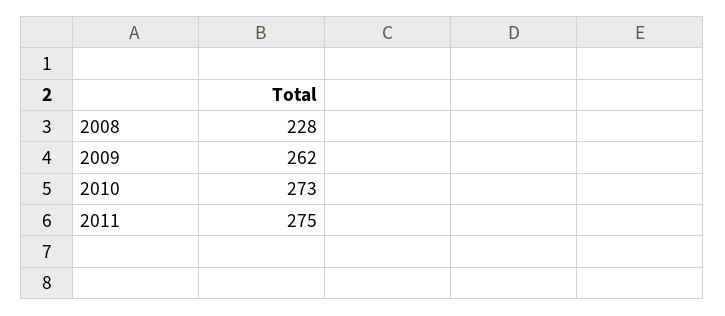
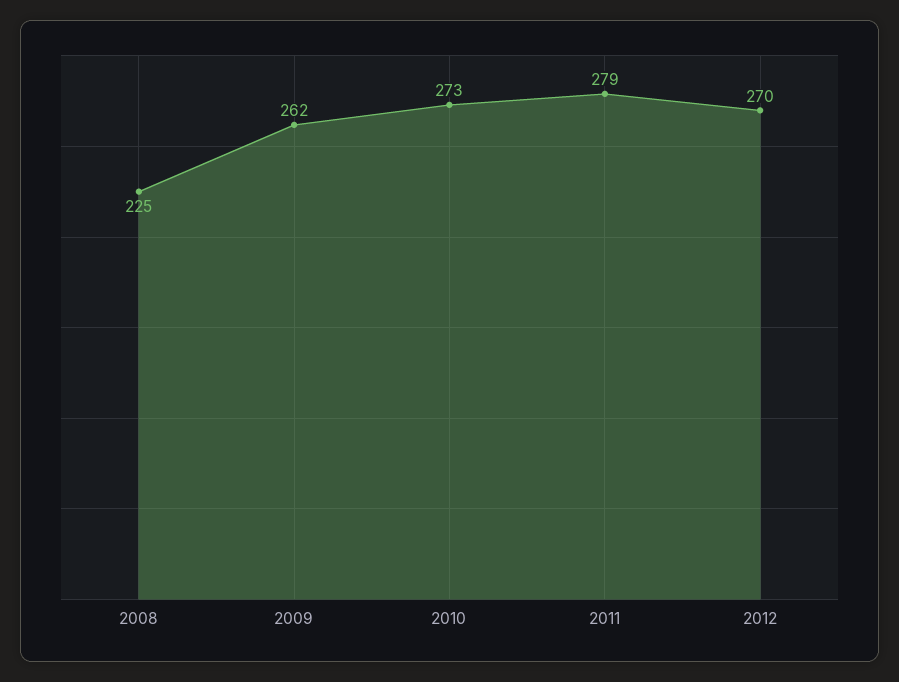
2008: 228 -> 225
2011: 275 -> 279
2012: none -> 270

